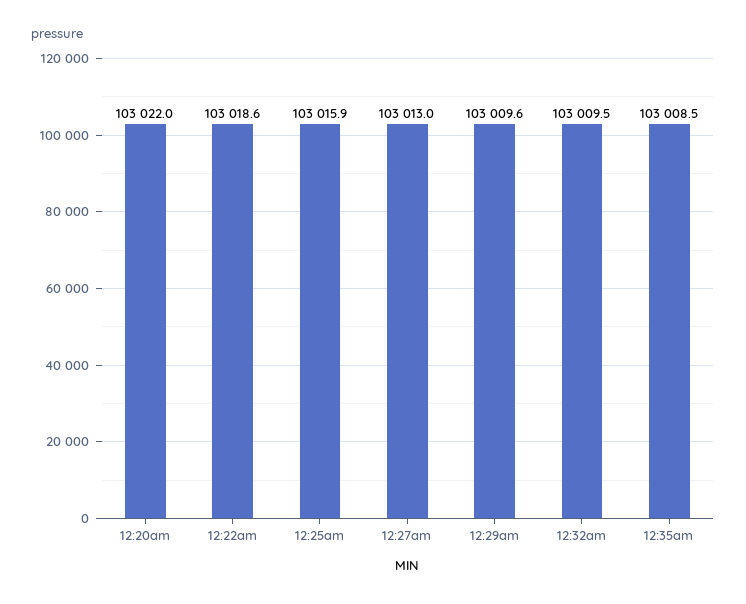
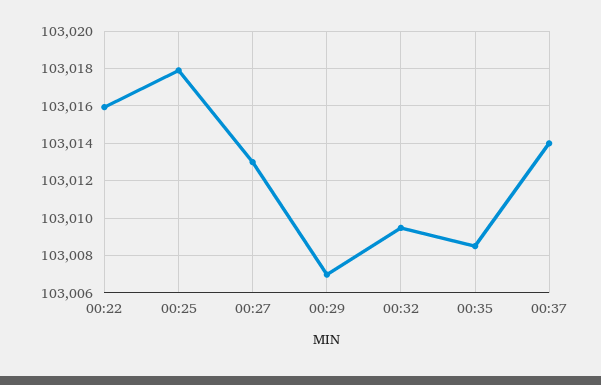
12:20am: 103022 -> none
12:22am: 103018.6 -> 103016
12:25am: 103015.9 -> 103018
12:29am: 103009.6 -> 103007
00:37: none -> 103014

